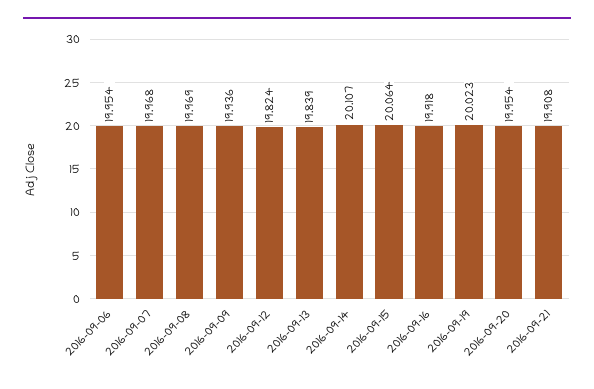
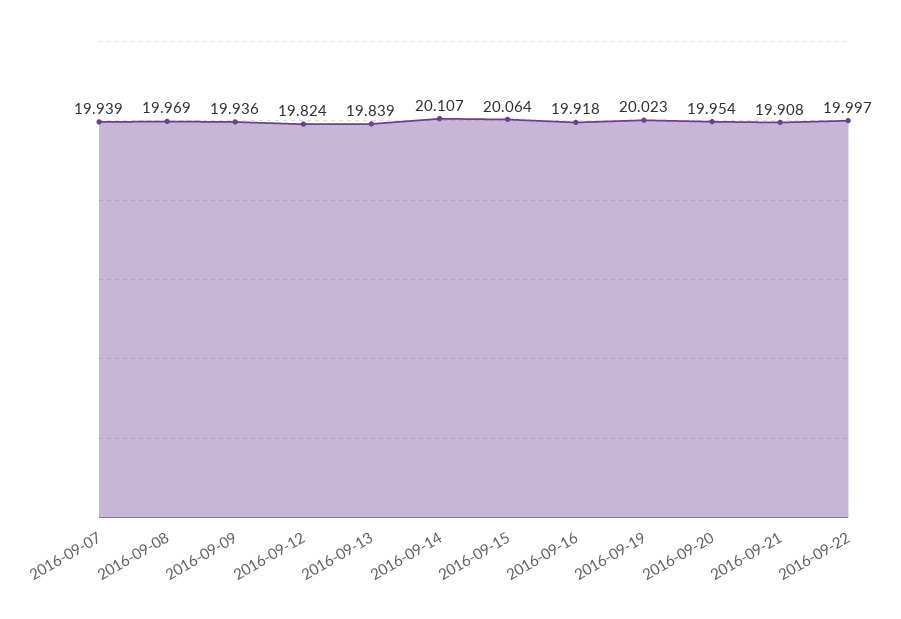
2016-09-06: 19.954 -> none
2016-09-07: 19.968 -> 19.939
2016-09-22: none -> 19.997

